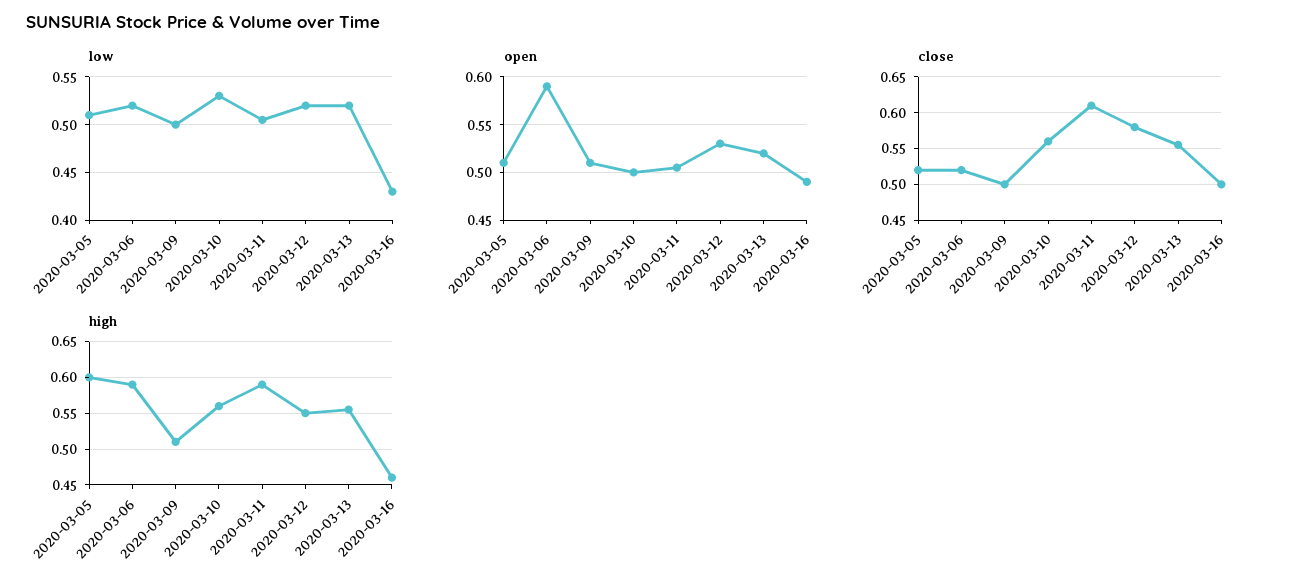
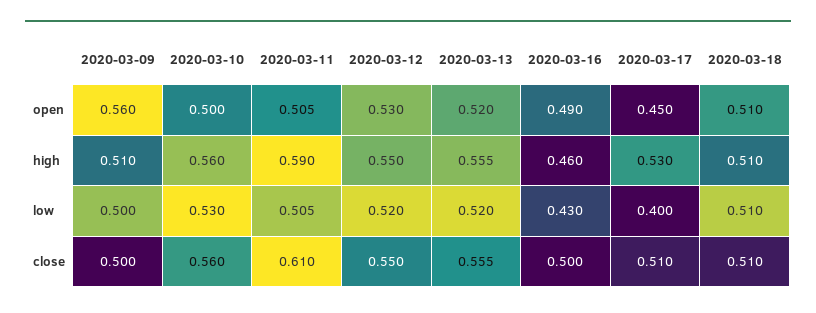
low, 2020-03-05: 0.51 -> none
low, 2020-03-06: 0.52 -> none
open, 2020-03-05: 0.51 -> none
open, 2020-03-06: 0.59 -> none
open, 2020-03-09: 0.51 -> 0.56
close, 2020-03-05: 0.52 -> none
close, 2020-03-06: 0.52 -> none
close, 2020-03-12: 0.58 -> 0.55
high, 2020-03-05: 0.6 -> none
high, 2020-03-06: 0.59 -> none
open, 2020-03-17: none -> 0.45
open, 2020-03-18: none -> 0.51
high, 2020-03-17: none -> 0.53
high, 2020-03-18: none -> 0.51
low, 2020-03-17: none -> 0.4
low, 2020-03-18: none -> 0.51
close, 2020-03-17: none -> 0.51
close, 2020-03-18: none -> 0.51

